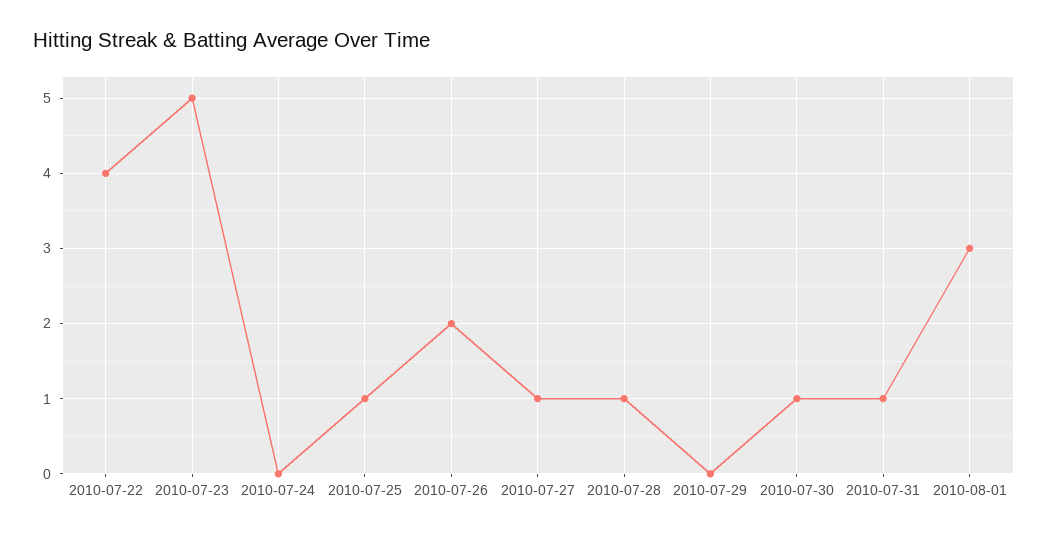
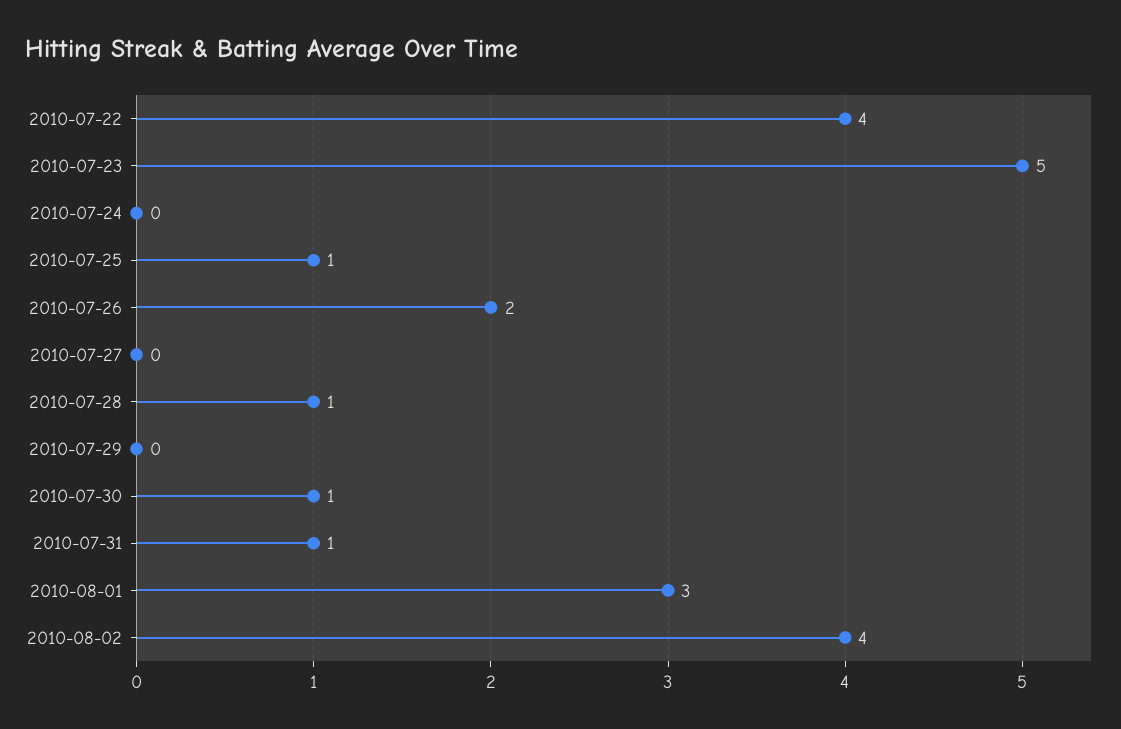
2010-07-27: 1 -> 0
2010-08-02: none -> 4

